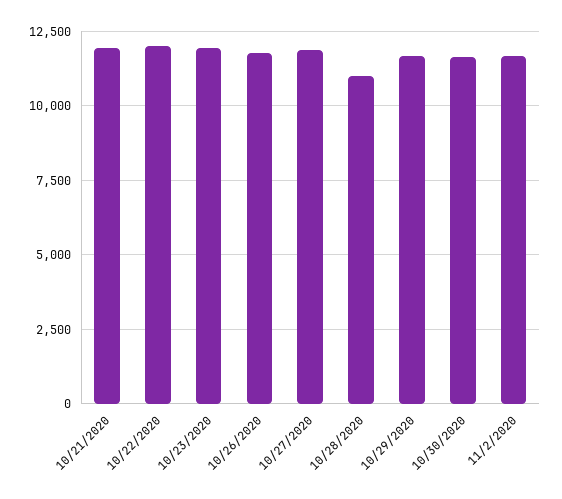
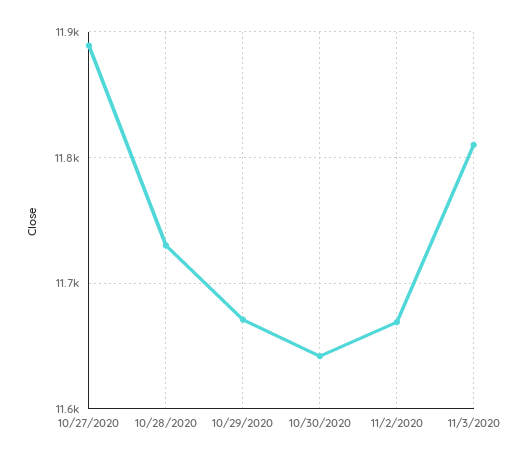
10/21/2020: 12000 -> none
10/22/2020: 12000 -> none
10/23/2020: 12000 -> none
10/26/2020: 11750 -> none
10/28/2020: 11000 -> 11730
11/3/2020: none -> 11810

